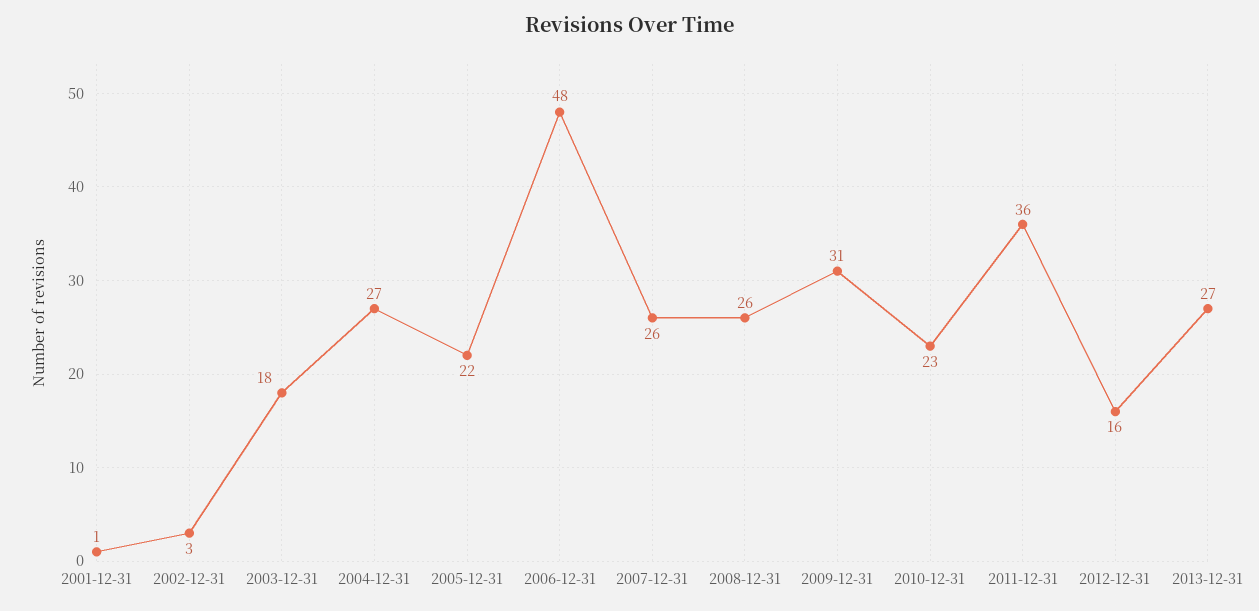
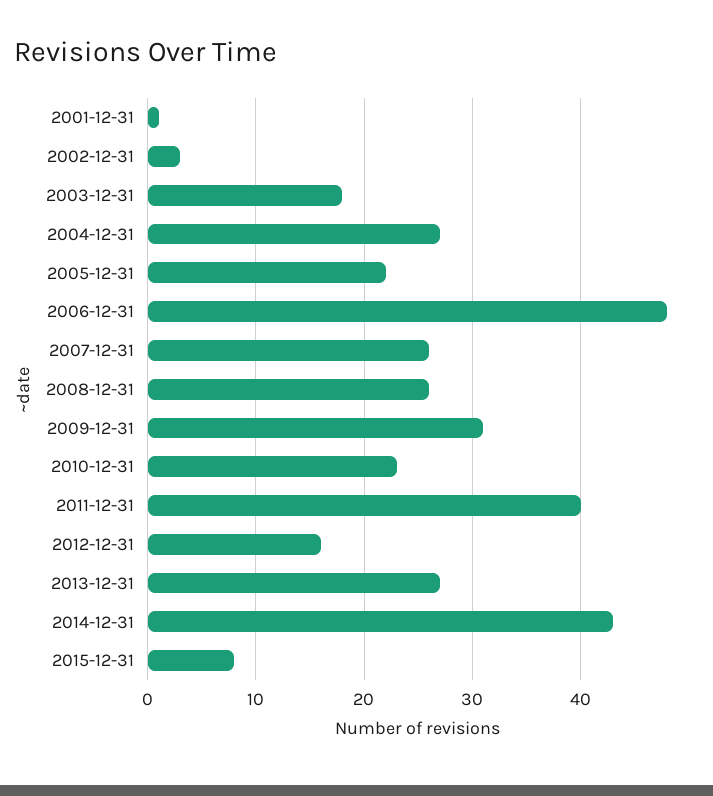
2011-12-31: 36 -> 40
2014-12-31: none -> 43
2015-12-31: none -> 8

